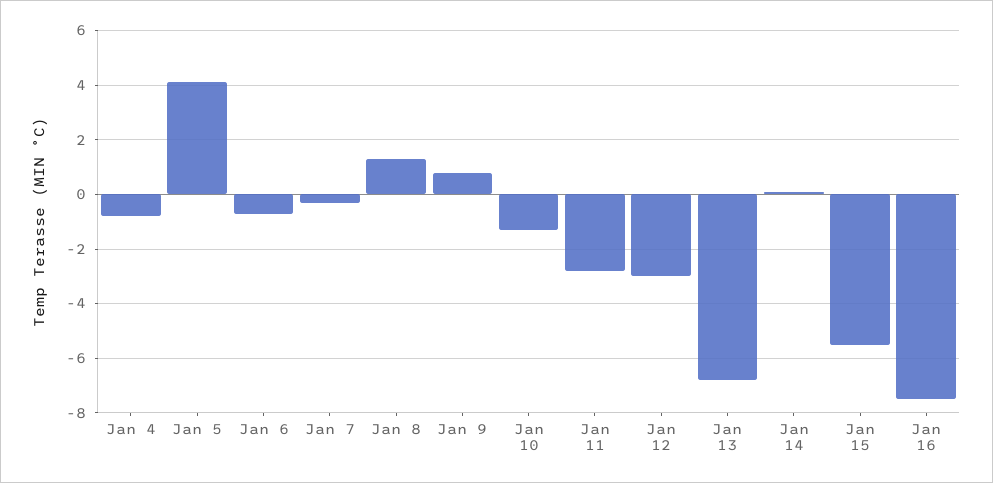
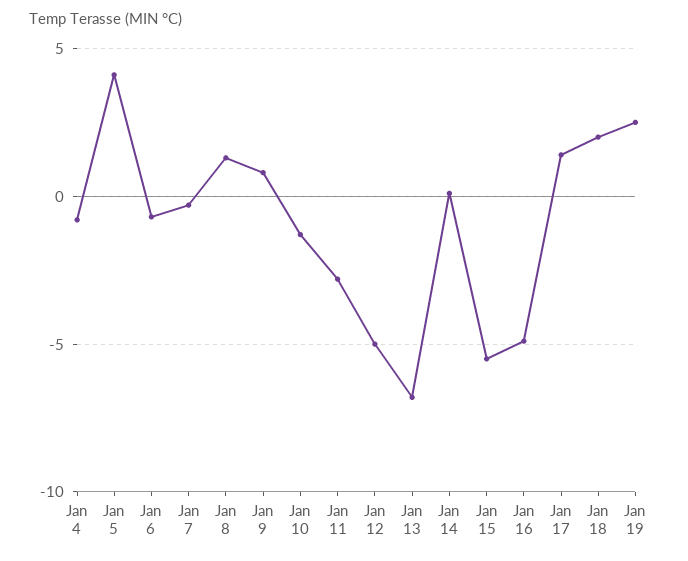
Jan 12: -3 -> -5
Jan 16: -7.5 -> -5
Jan 17: none -> 1.5
Jan 18: none -> 2
Jan 19: none -> 2.5

